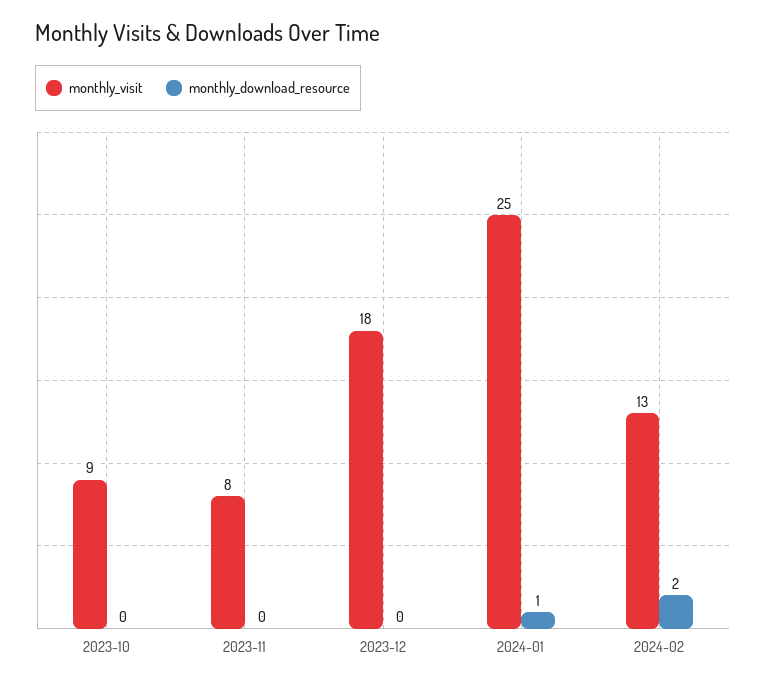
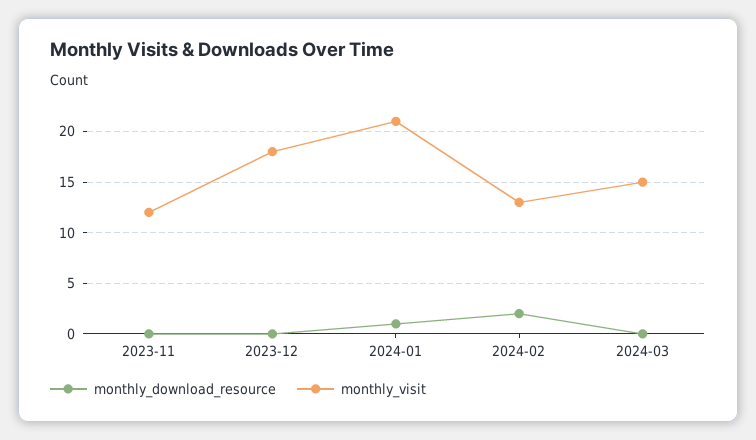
monthly_visit, 2023-10: 9 -> none
monthly_download_resource, 2023-10: 0 -> none
monthly_visit, 2023-11: 8 -> 12
monthly_visit, 2024-01: 25 -> 21
monthly_download_resource, 2024-03: none -> 0
monthly_visit, 2024-03: none -> 15

